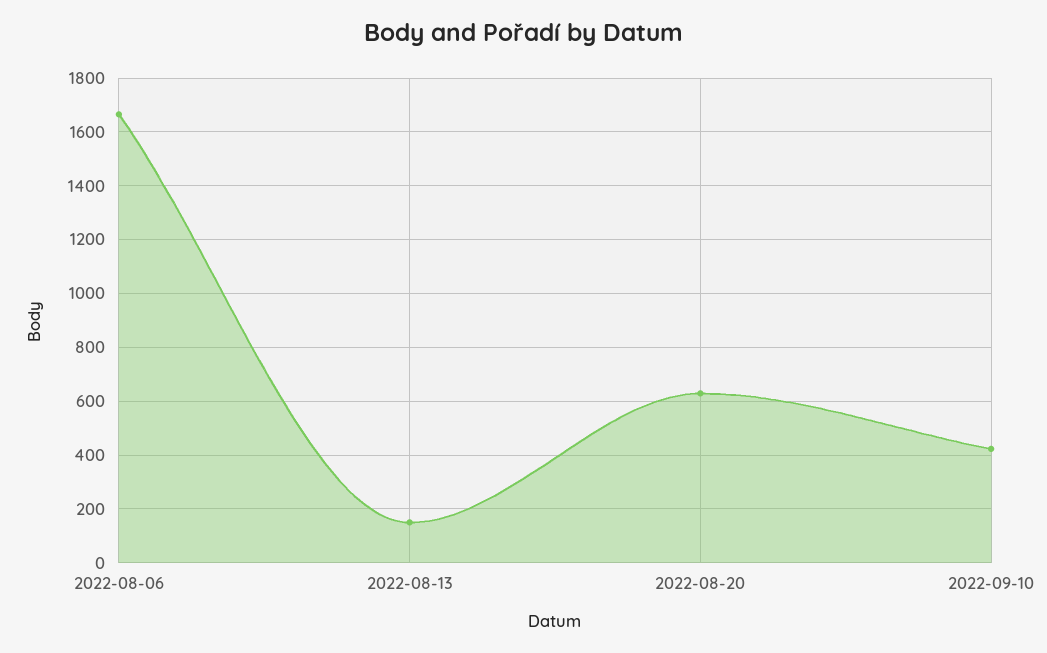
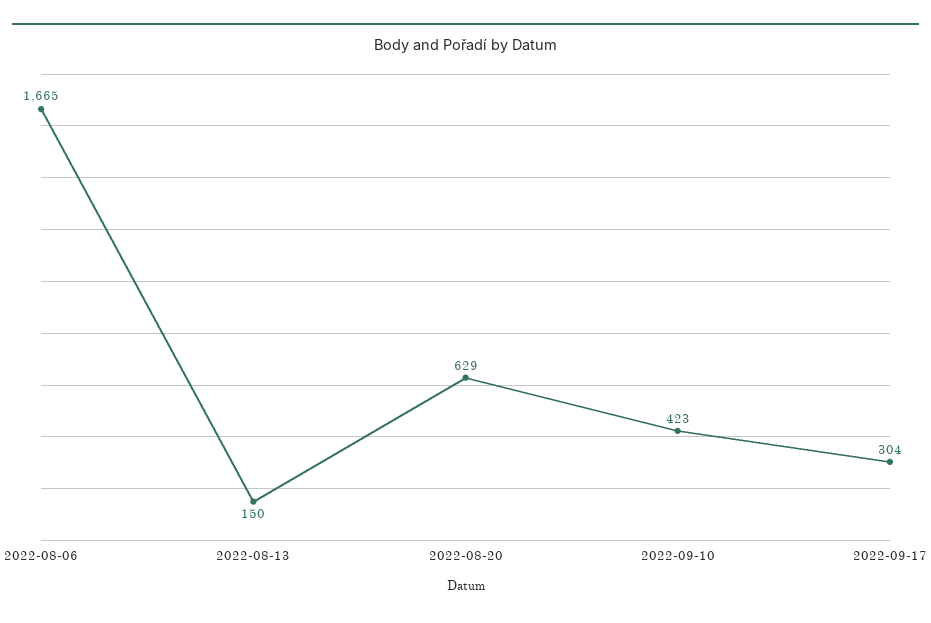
2022-09-17: none -> 304

